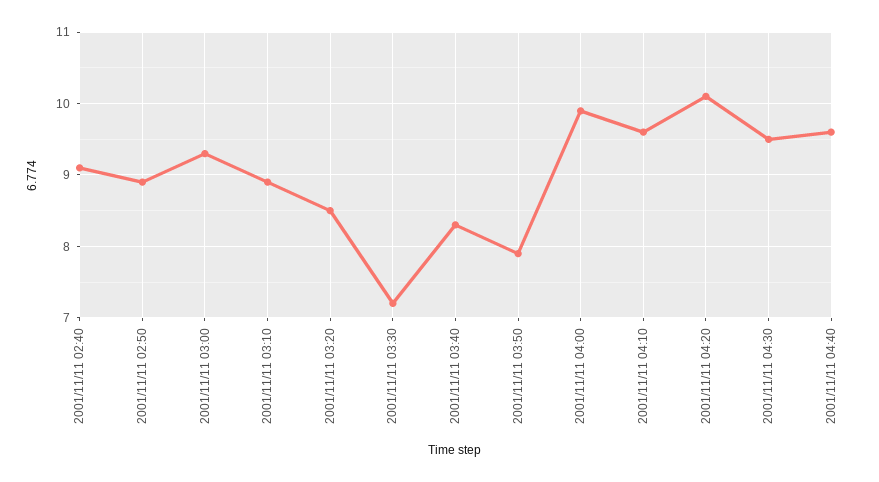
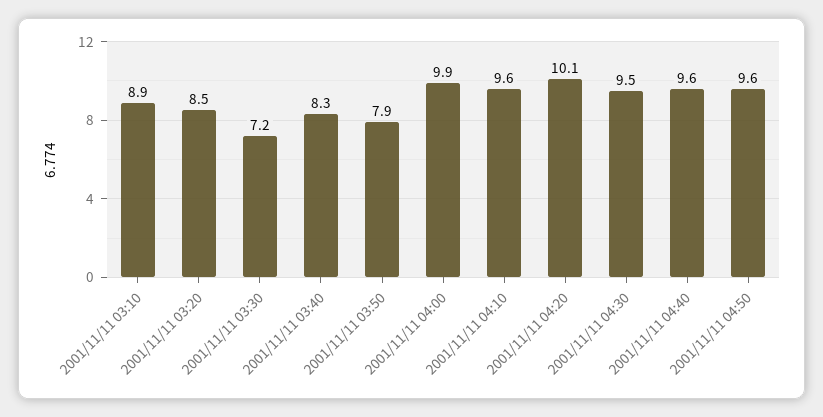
2001/11/11 02:40: 9.1 -> none
2001/11/11 02:50: 8.9 -> none
2001/11/11 03:00: 9.3 -> none
2001/11/11 04:50: none -> 9.6

